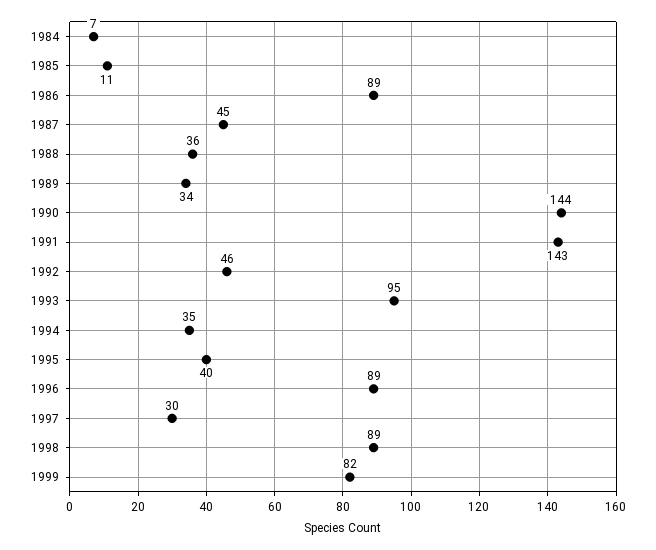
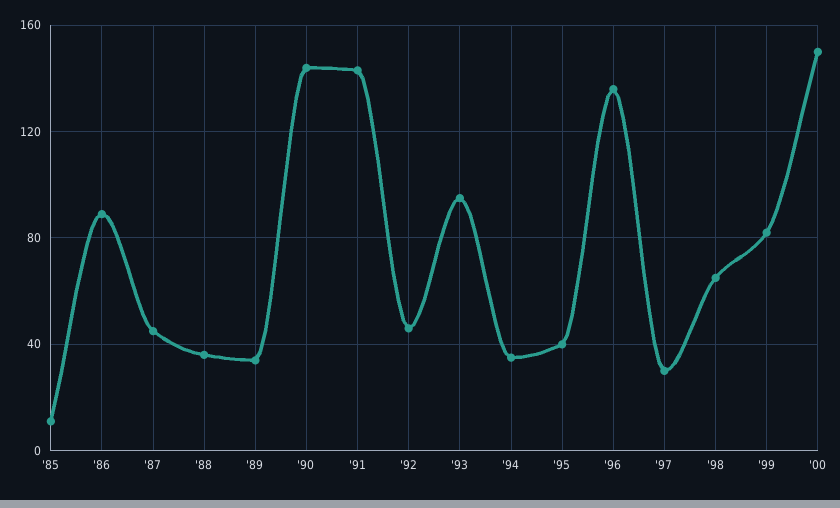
1984: 7 -> none
1996: 89 -> 135
1998: 89 -> 65
'00: none -> 150

